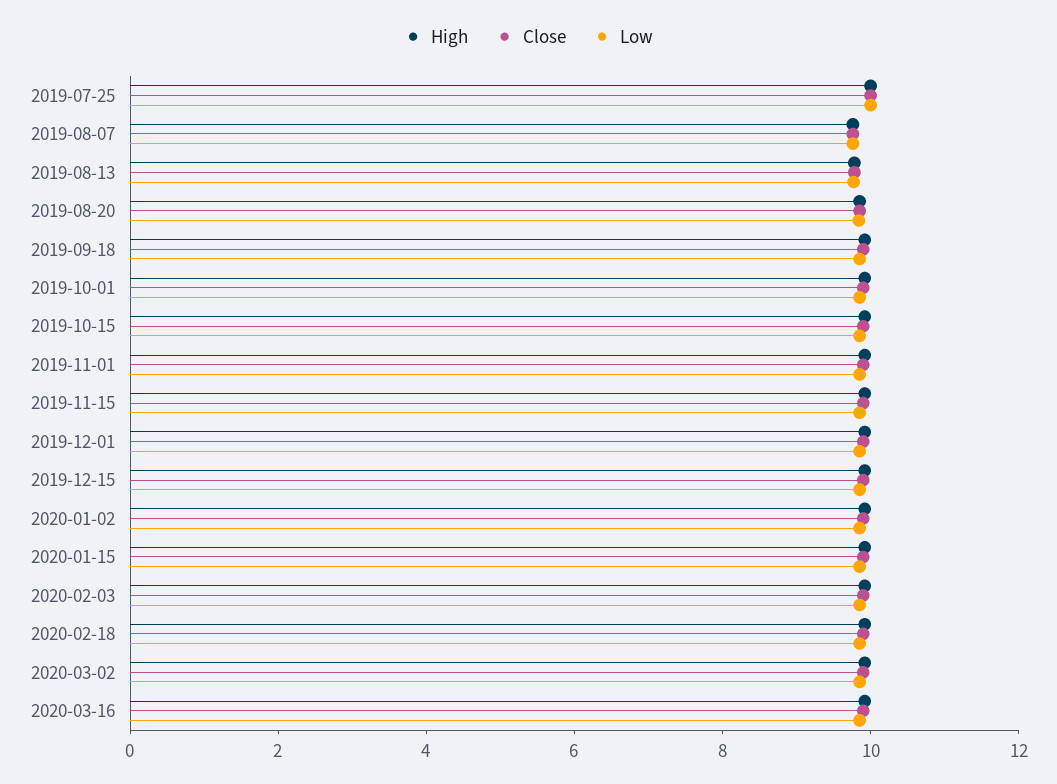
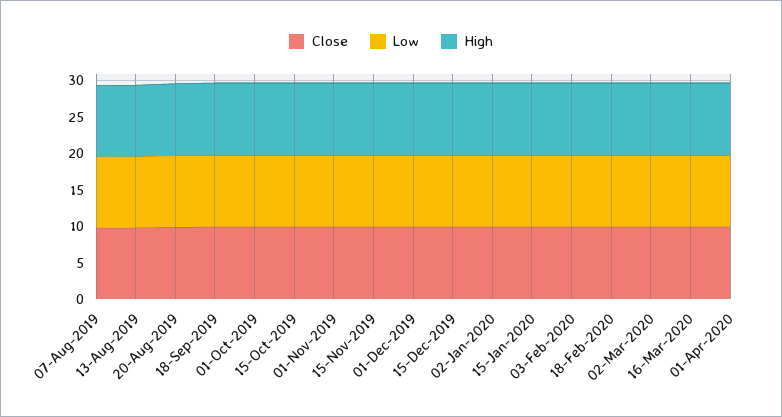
High, 2019-07-25: 10 -> none
Close, 2019-07-25: 10 -> none
Low, 2019-07-25: 10 -> none
Close, 01-Apr-2020: none -> 10
Low, 01-Apr-2020: none -> 10
High, 01-Apr-2020: none -> 10

